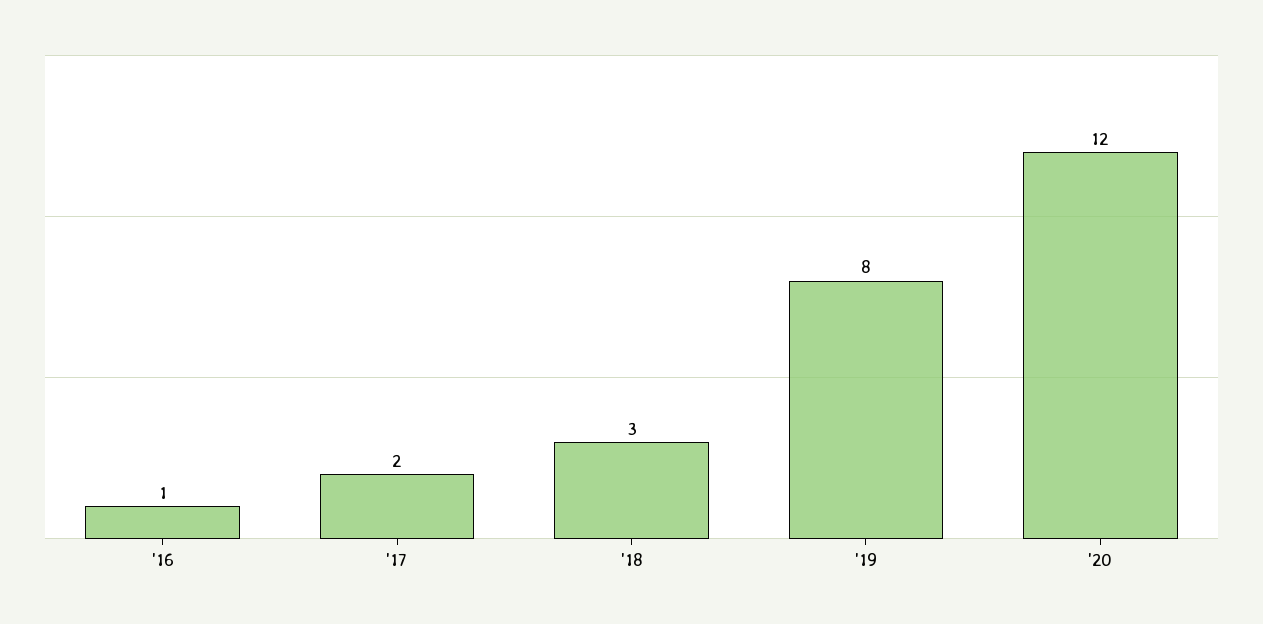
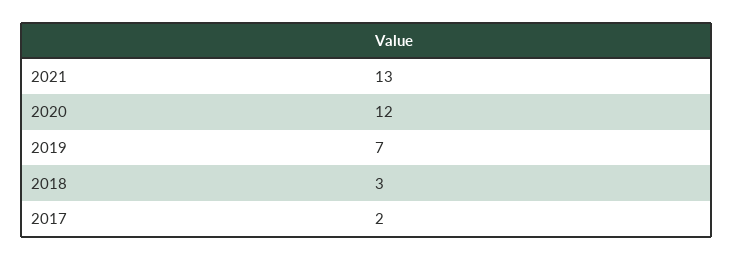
'16: 1 -> none
'19: 8 -> 7
2021: none -> 13

